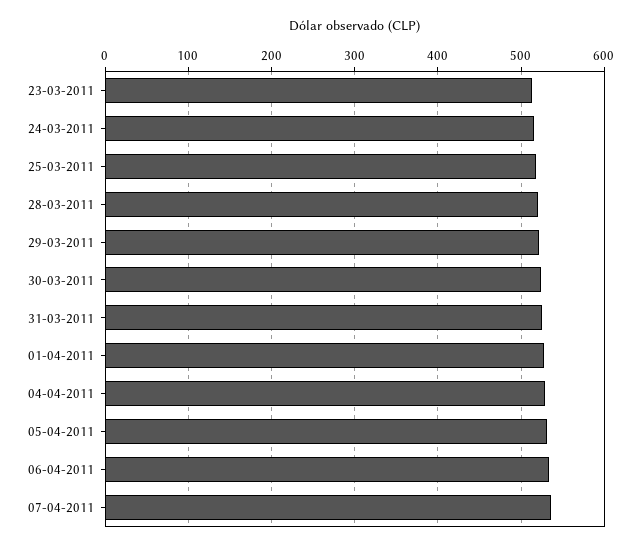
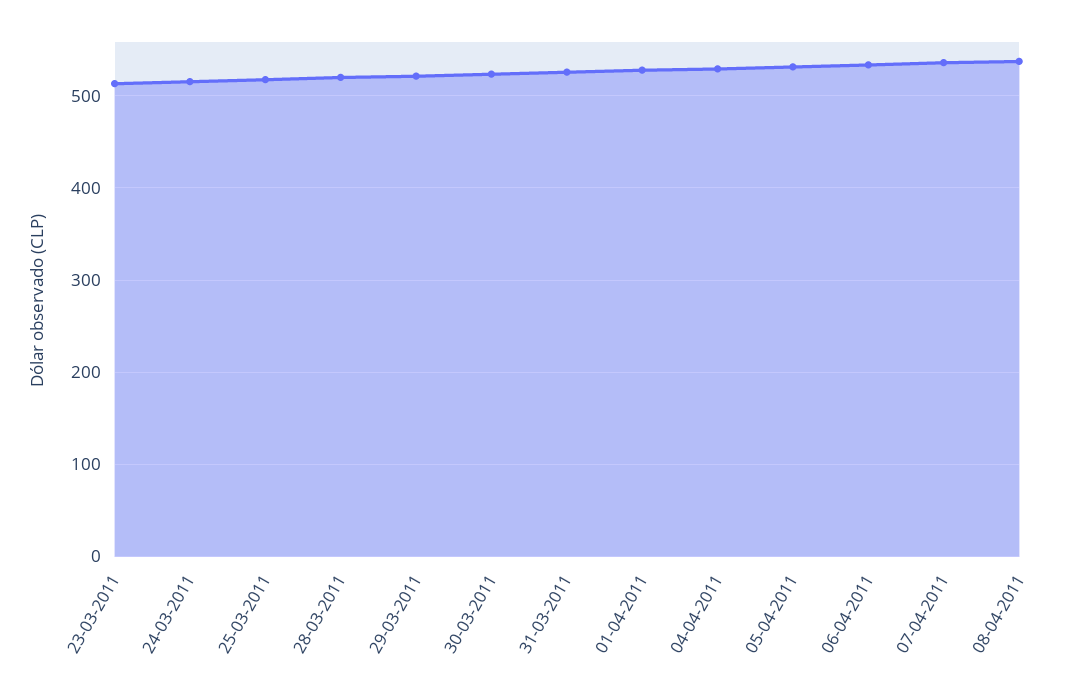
08-04-2011: none -> 540

